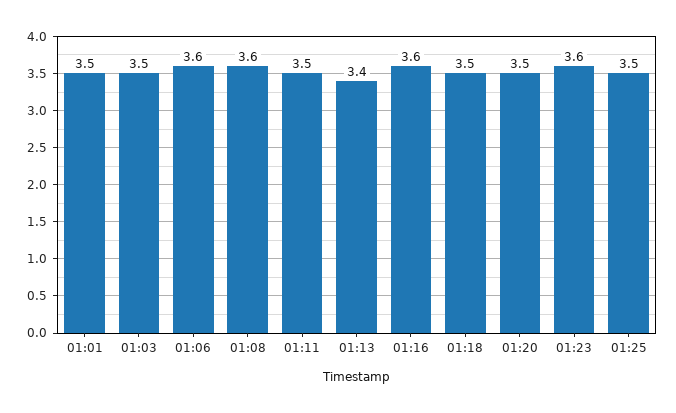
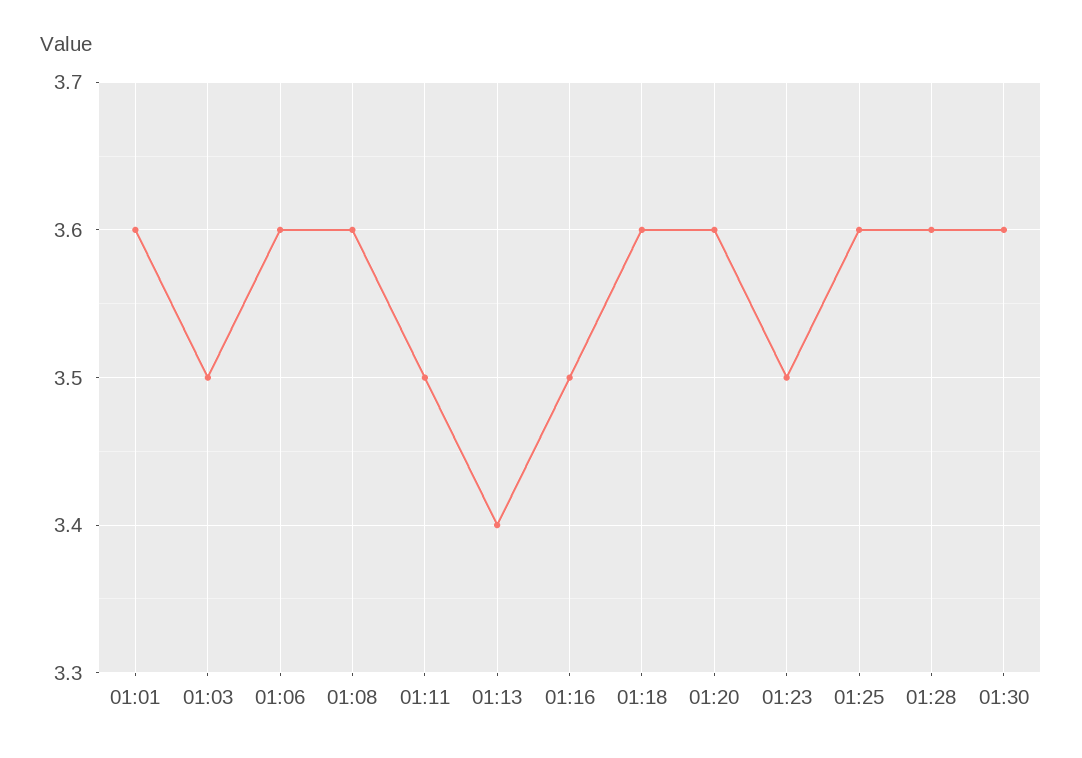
01:01: 3.5 -> 3.6
01:16: 3.6 -> 3.5
01:18: 3.5 -> 3.6
01:20: 3.5 -> 3.6
01:23: 3.6 -> 3.5
01:25: 3.5 -> 3.6
01:28: none -> 3.6
01:30: none -> 3.6

